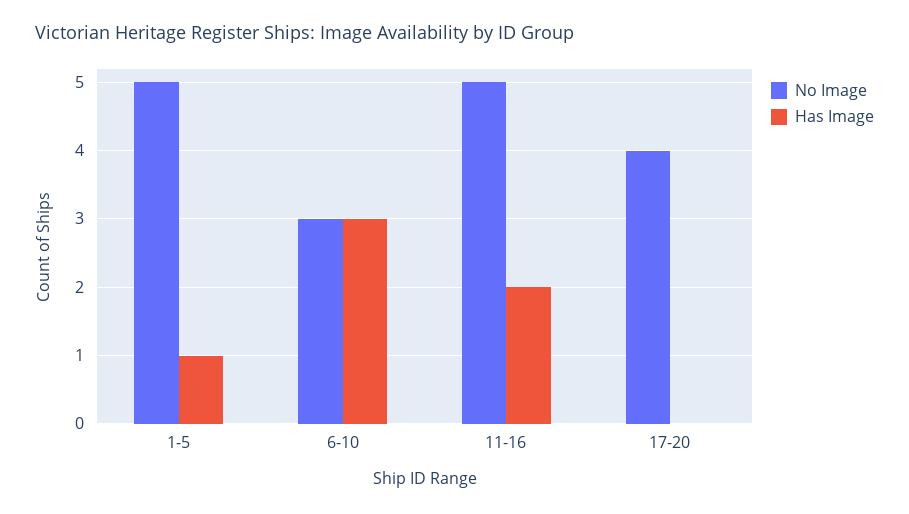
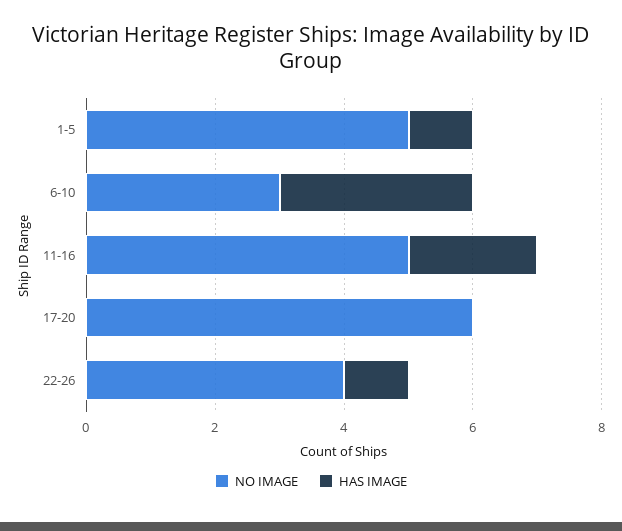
No Image, 17-20: 4 -> 6
No Image, 22-26: none -> 4
Has Image, 22-26: none -> 1

